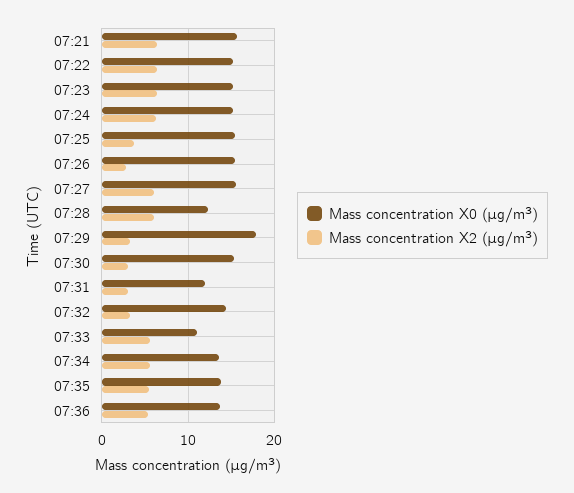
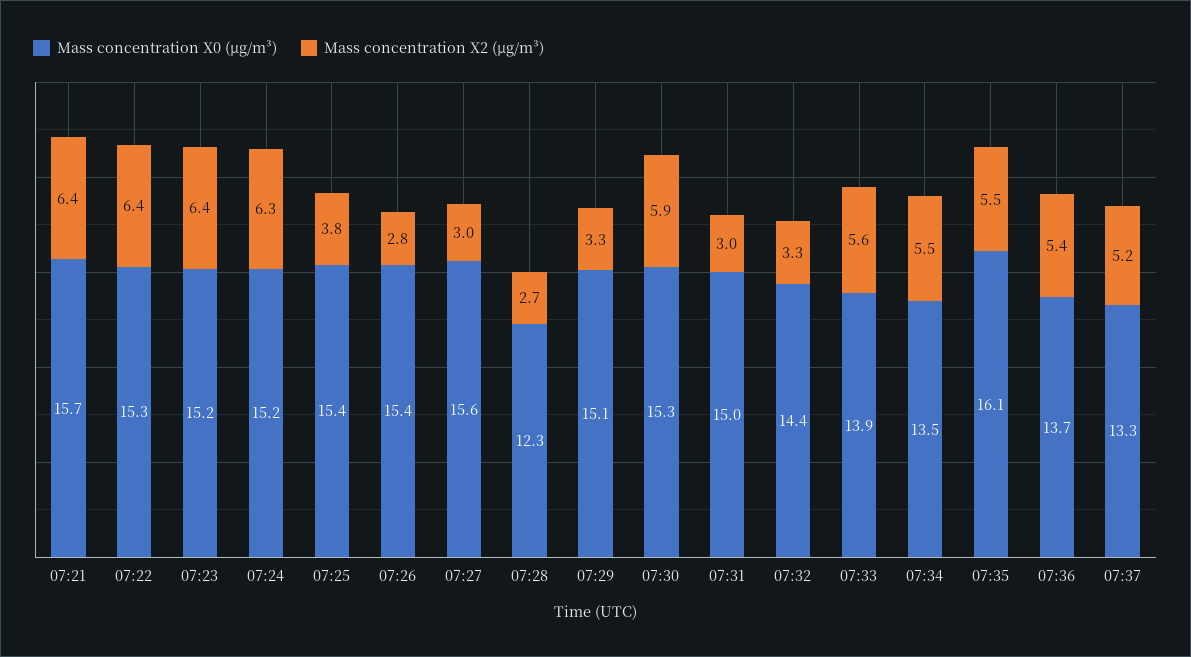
Mass concentration X2 (μg/m³), 07:27: 6 -> 3
Mass concentration X2 (μg/m³), 07:28: 6 -> 2.7
Mass concentration X0 (μg/m³), 07:29: 18 -> 15.1
Mass concentration X2 (μg/m³), 07:30: 3 -> 5.9
Mass concentration X0 (μg/m³), 07:31: 12 -> 15
Mass concentration X0 (μg/m³), 07:33: 11 -> 13.9
Mass concentration X0 (μg/m³), 07:35: 14 -> 16.1
Mass concentration X0 (μg/m³), 07:37: none -> 13.3
Mass concentration X2 (μg/m³), 07:37: none -> 5.2

